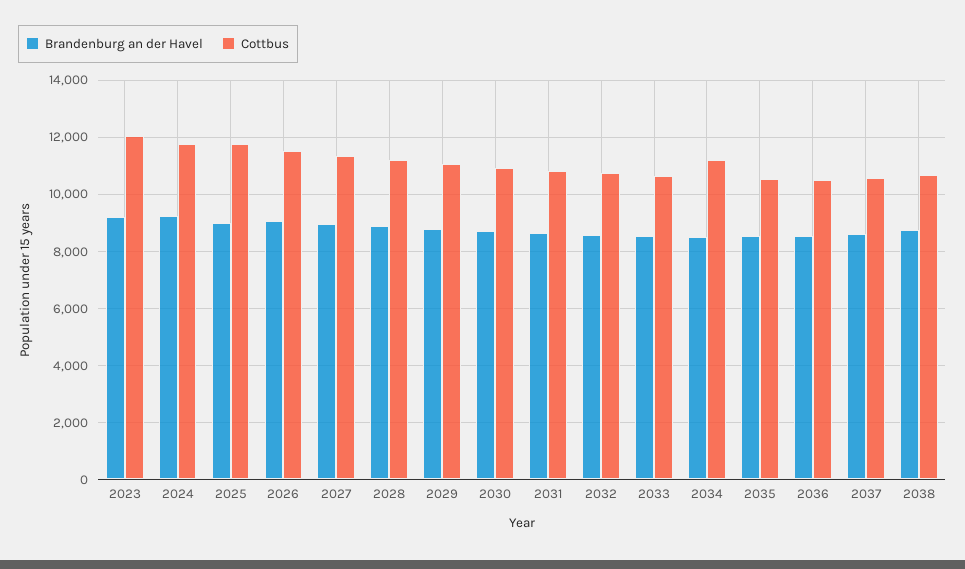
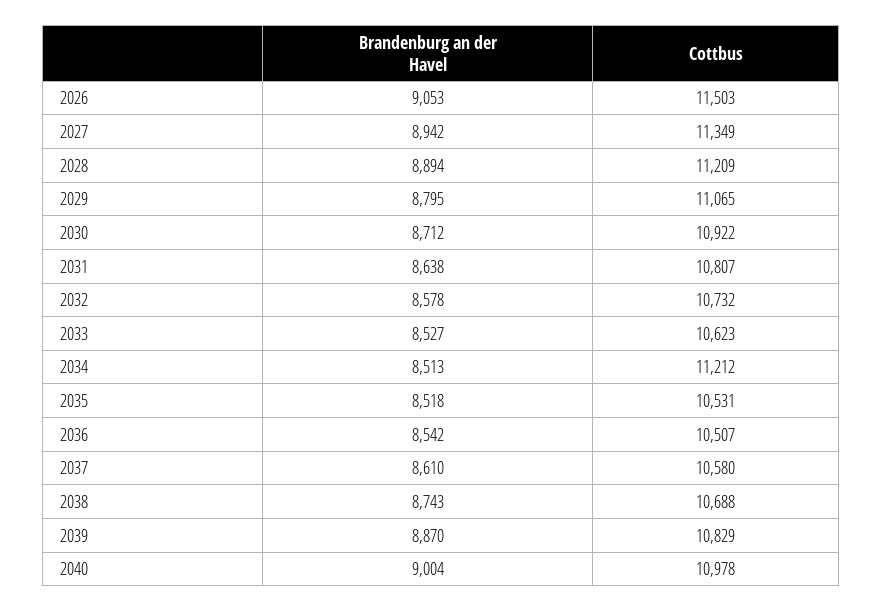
Brandenburg an der Havel, 2023: 9250 -> none
Cottbus, 2023: 12000 -> none
Brandenburg an der Havel, 2024: 9250 -> none
Cottbus, 2024: 11750 -> none
Brandenburg an der Havel, 2025: 9000 -> none
Cottbus, 2025: 11750 -> none
Brandenburg an der Havel, 2039: none -> 8870
Cottbus, 2039: none -> 10829
Brandenburg an der Havel, 2040: none -> 9004
Cottbus, 2040: none -> 10978

